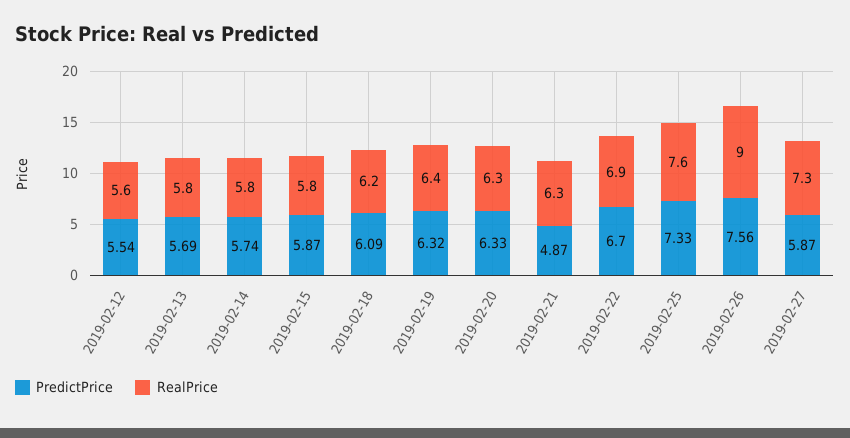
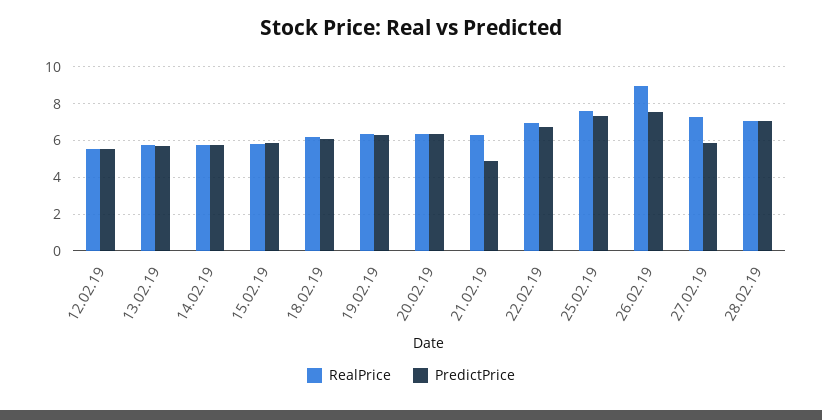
RealPrice, 28.02.19: none -> 7
PredictPrice, 28.02.19: none -> 7

